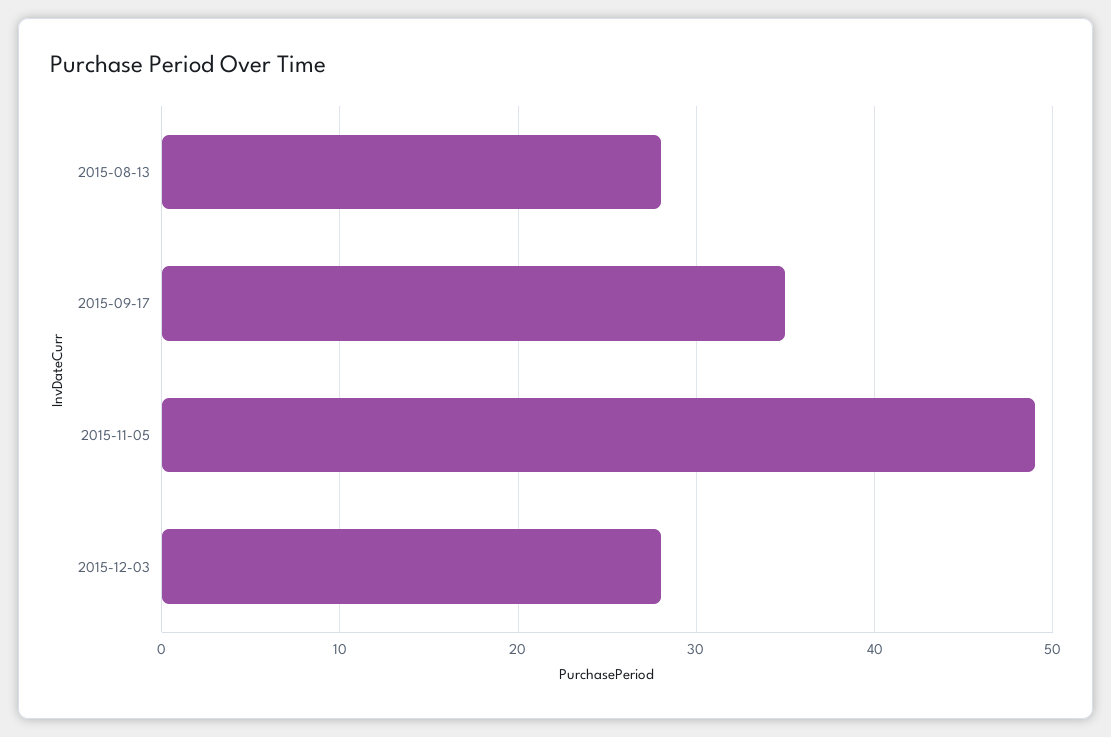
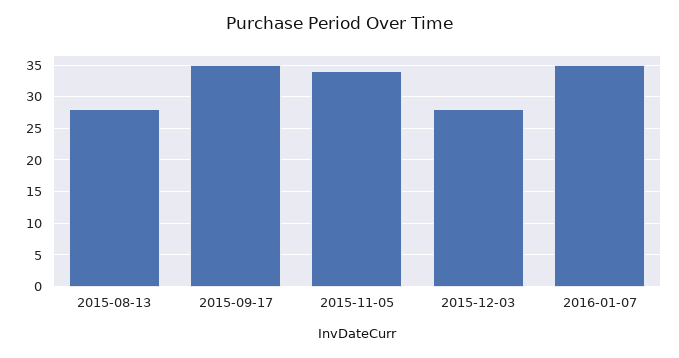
2015-11-05: 49 -> 34
2016-01-07: none -> 35

